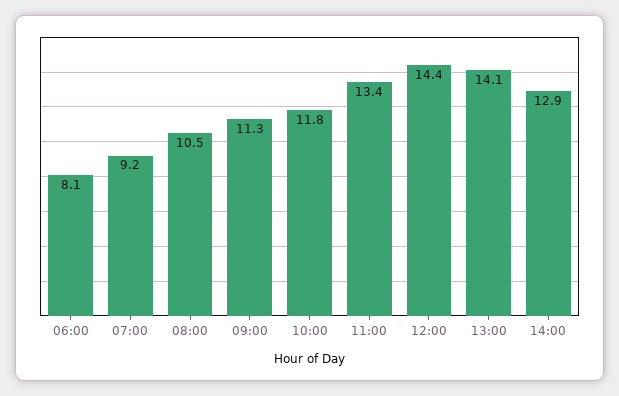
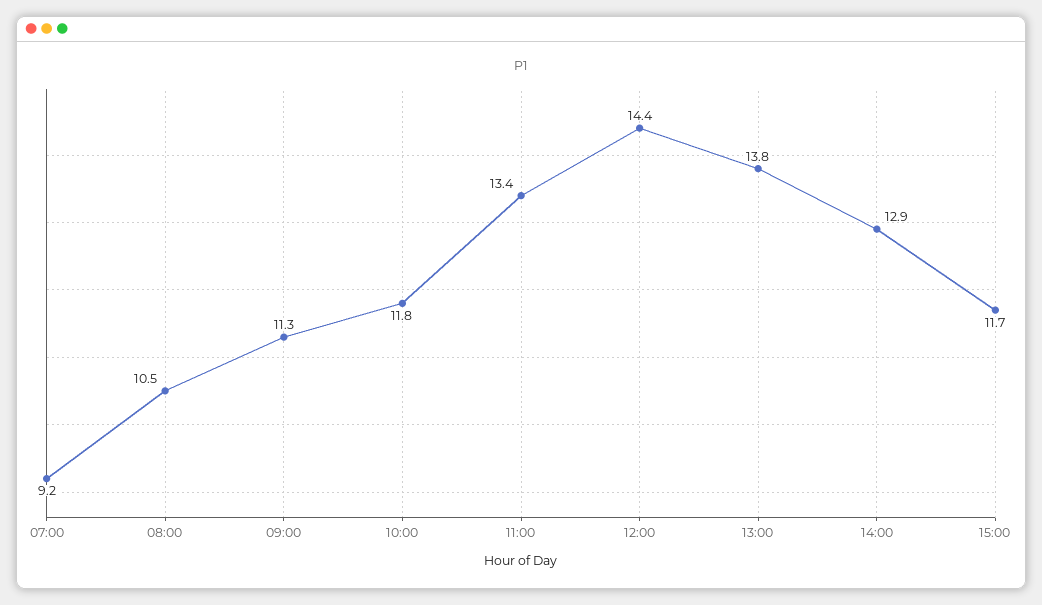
06:00: 8.1 -> none
13:00: 14.1 -> 13.8
15:00: none -> 11.7

